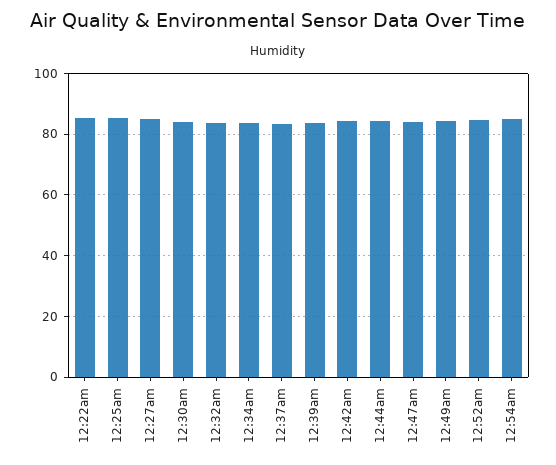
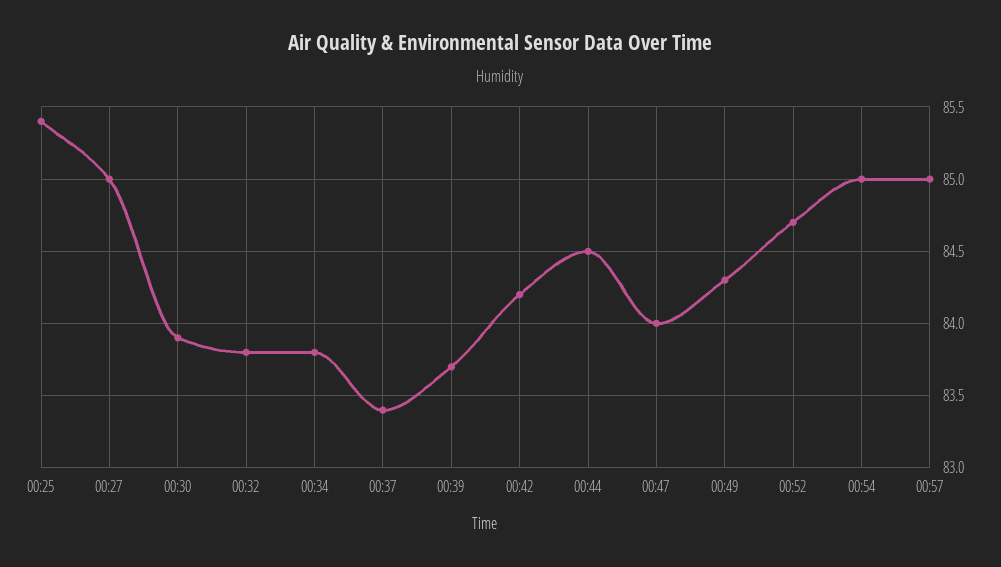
12:22am: 86 -> none
00:57: none -> 85

